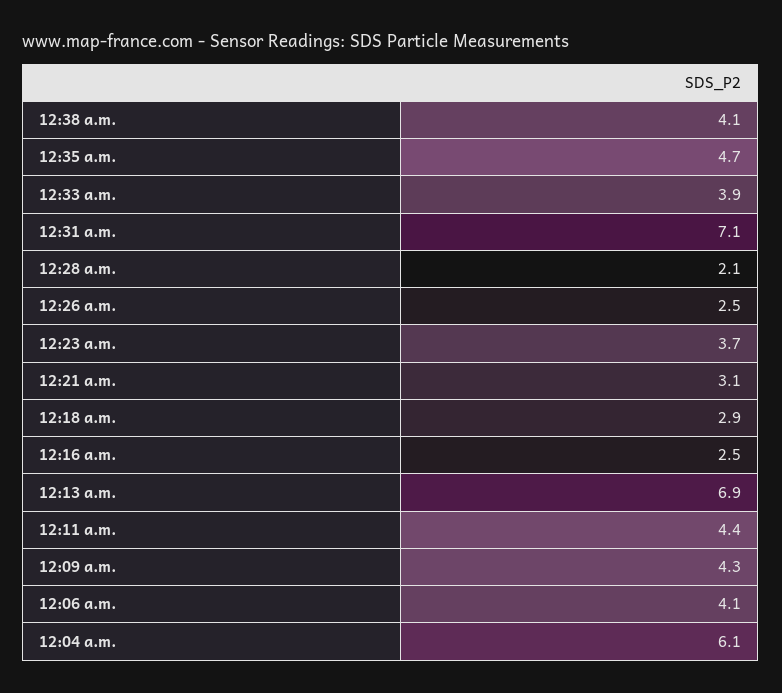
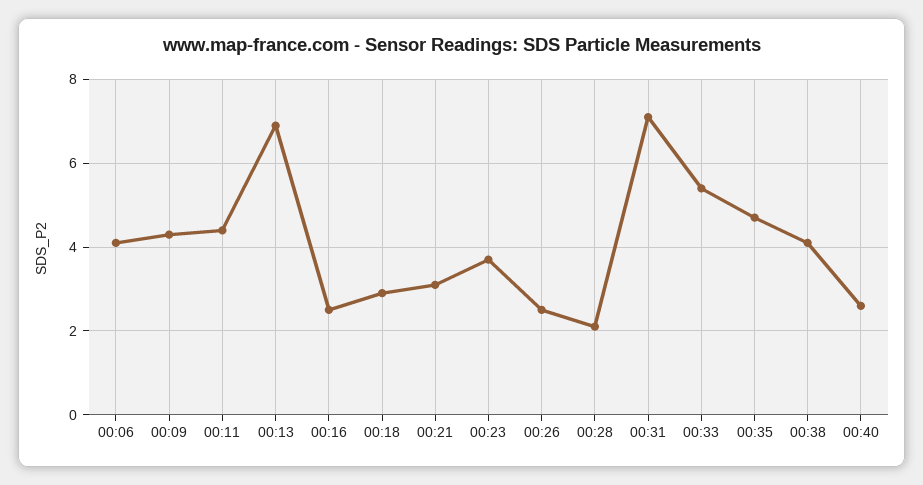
12:33 a.m.: 3.9 -> 5.5
12:04 a.m.: 6.1 -> none
00:40: none -> 2.5

